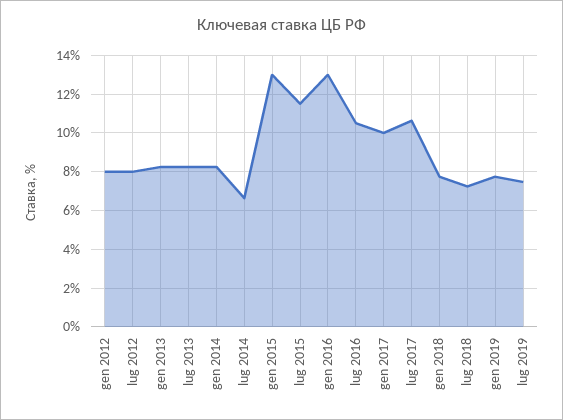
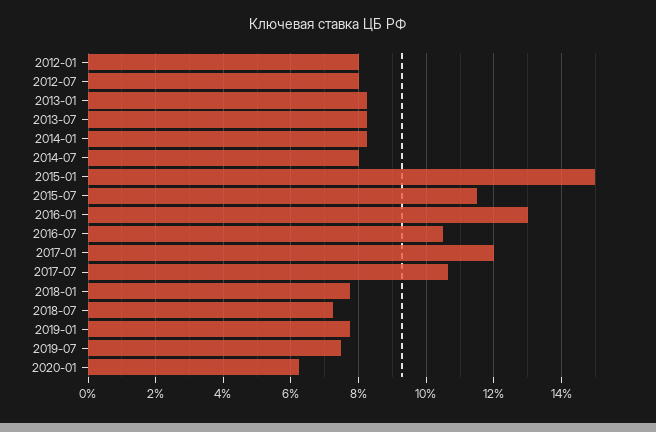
lug 2014: 6.5 -> 8
gen 2015: 13 -> 15
gen 2017: 10 -> 12
2020-01: none -> 6.2

